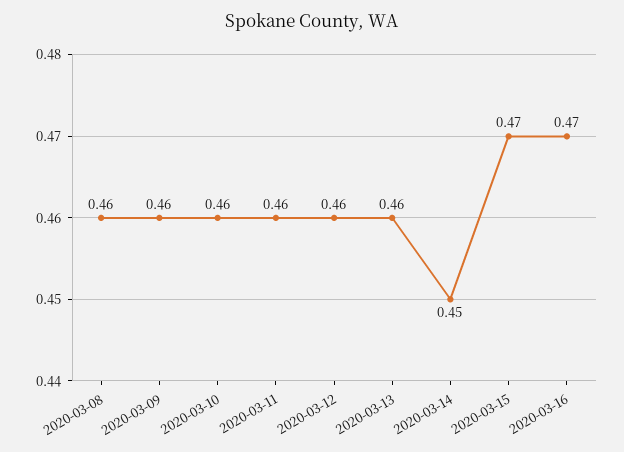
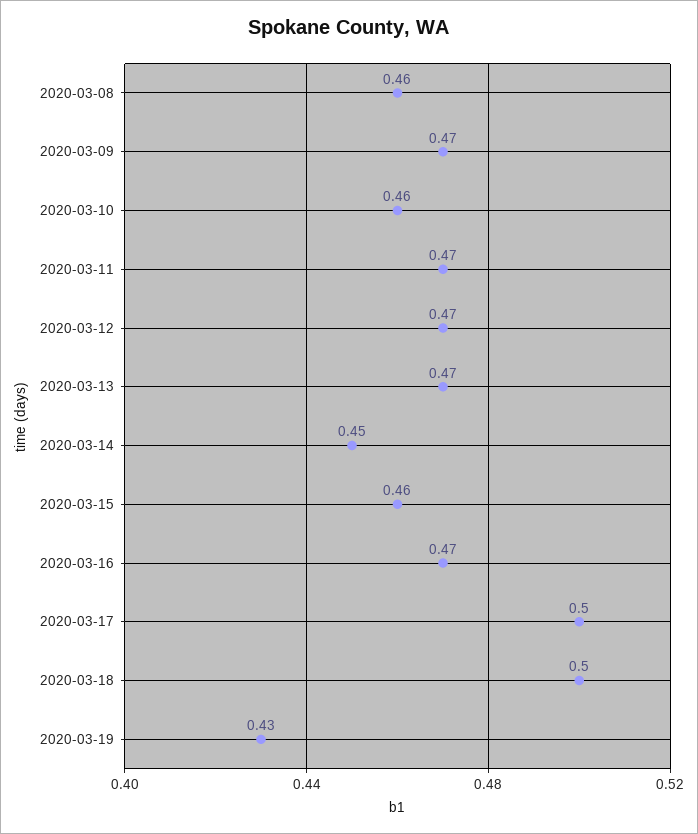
2020-03-09: 0.46 -> 0.47
2020-03-11: 0.46 -> 0.47
2020-03-12: 0.46 -> 0.47
2020-03-13: 0.46 -> 0.47
2020-03-15: 0.47 -> 0.46
2020-03-17: none -> 0.5
2020-03-18: none -> 0.5
2020-03-19: none -> 0.43

